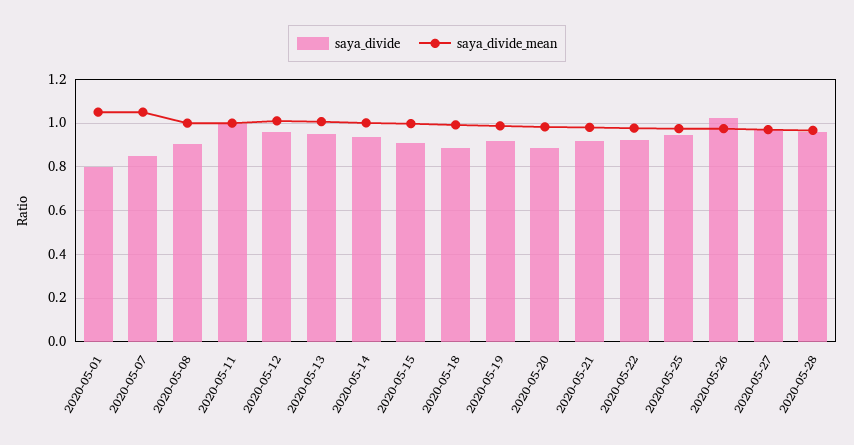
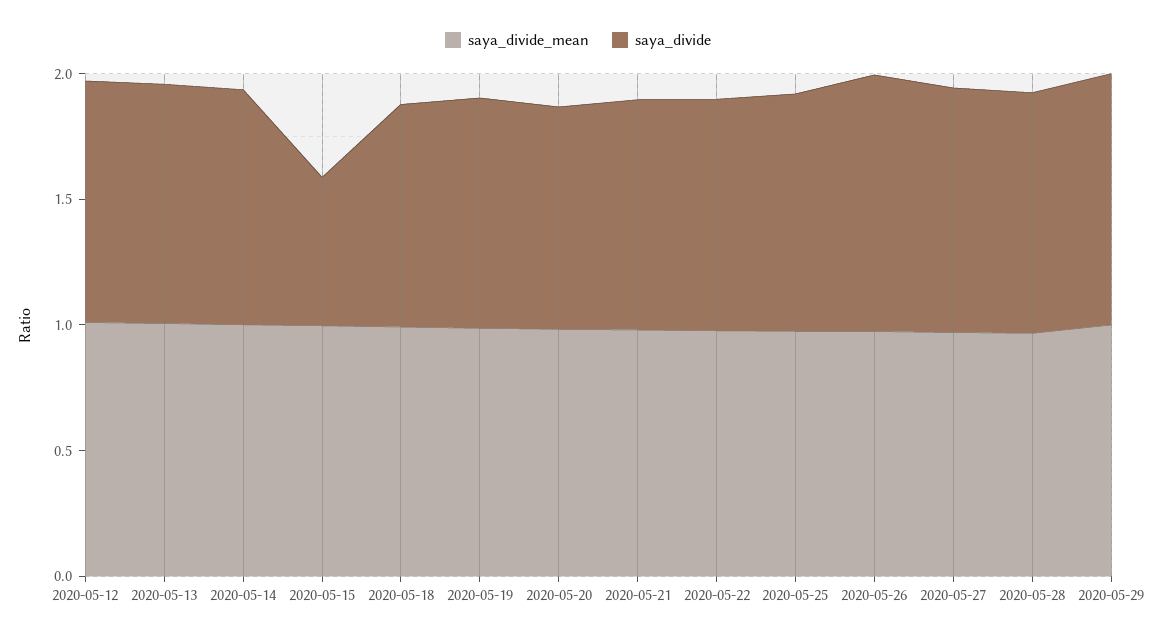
saya_divide, 2020-05-01: 0.8 -> none
saya_divide_mean, 2020-05-01: 1.05 -> none
saya_divide, 2020-05-07: 0.85 -> none
saya_divide_mean, 2020-05-07: 1.05 -> none
saya_divide, 2020-05-08: 0.9 -> none
saya_divide_mean, 2020-05-08: 1 -> none
saya_divide, 2020-05-11: 1 -> none
saya_divide_mean, 2020-05-11: 1 -> none
saya_divide, 2020-05-15: 0.9 -> 0.6
saya_divide_mean, 2020-05-29: none -> 1
saya_divide, 2020-05-29: none -> 1

